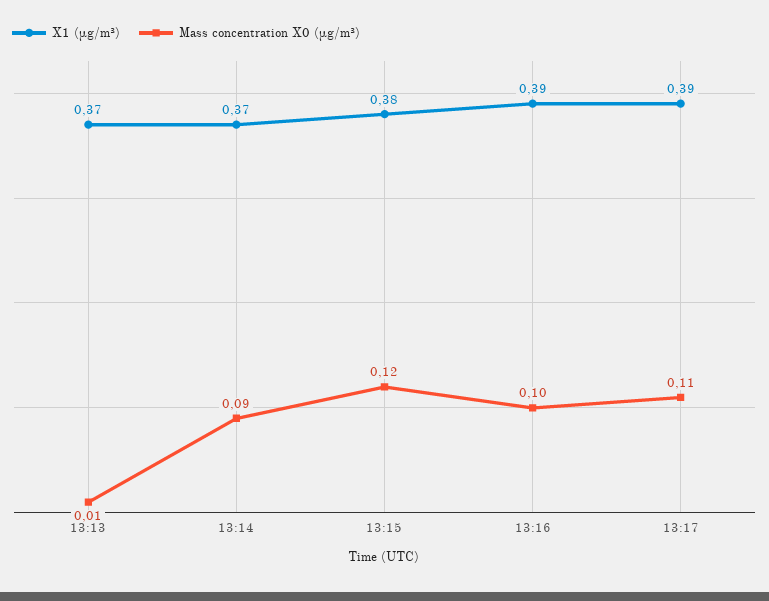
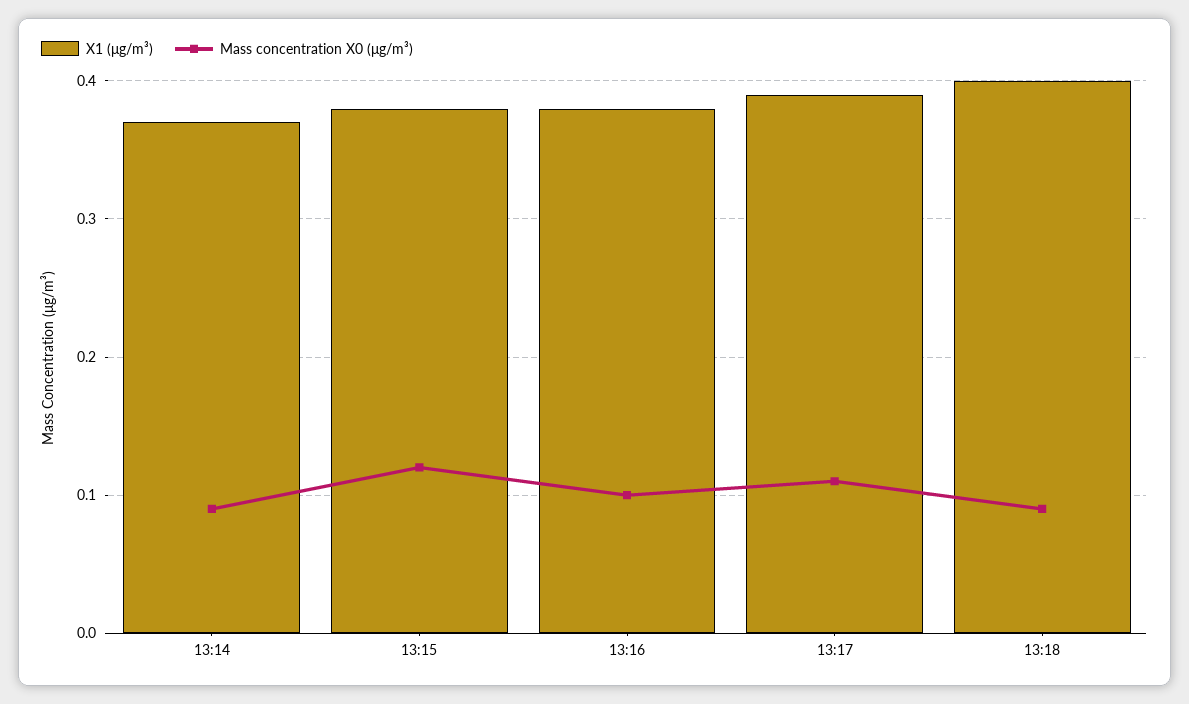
X1 (μg/m³), 13:13: 0.37 -> none
Mass concentration X0 (μg/m³), 13:13: 0.01 -> none
X1 (μg/m³), 13:16: 0.39 -> 0.38
X1 (μg/m³), 13:18: none -> 0.4
Mass concentration X0 (μg/m³), 13:18: none -> 0.09

